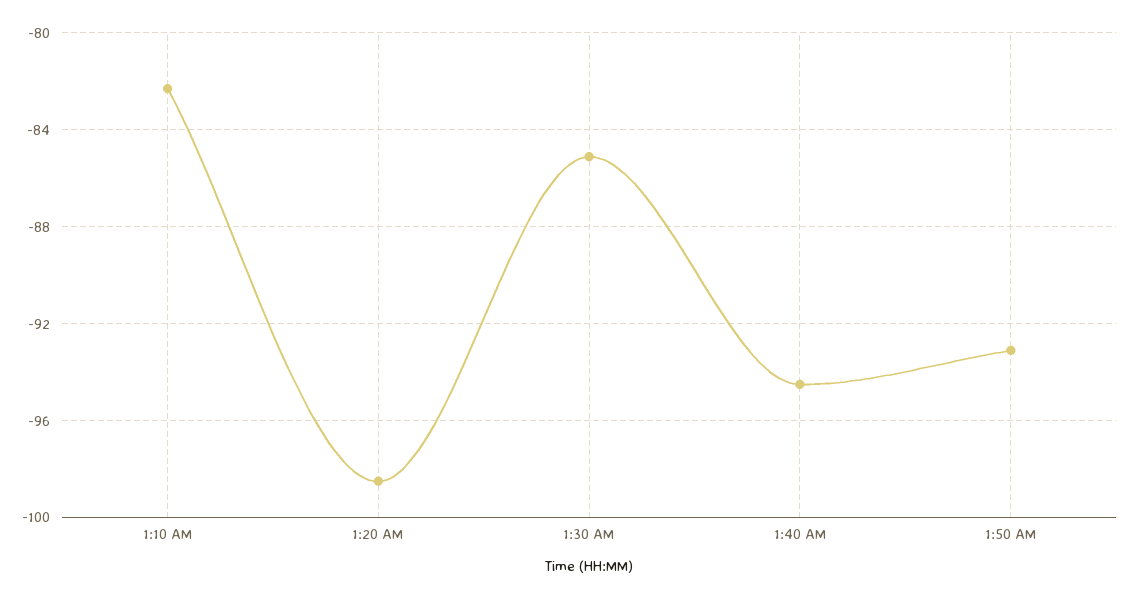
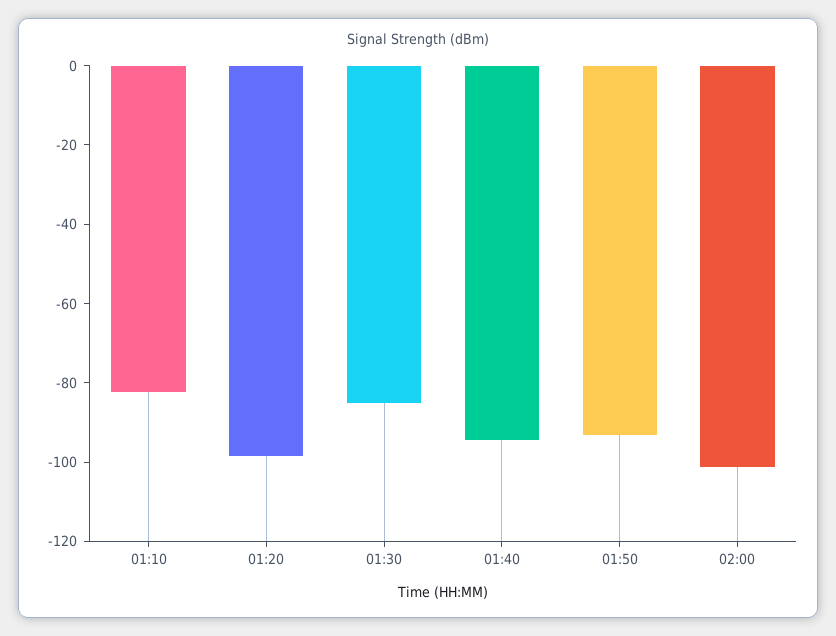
02:00: none -> -100

